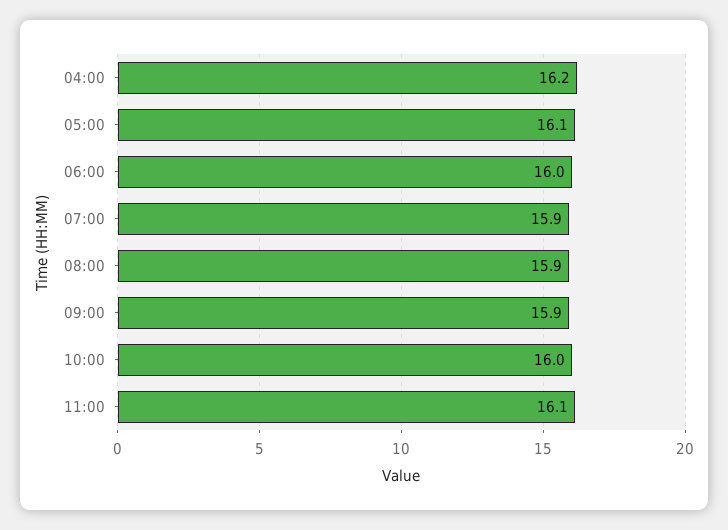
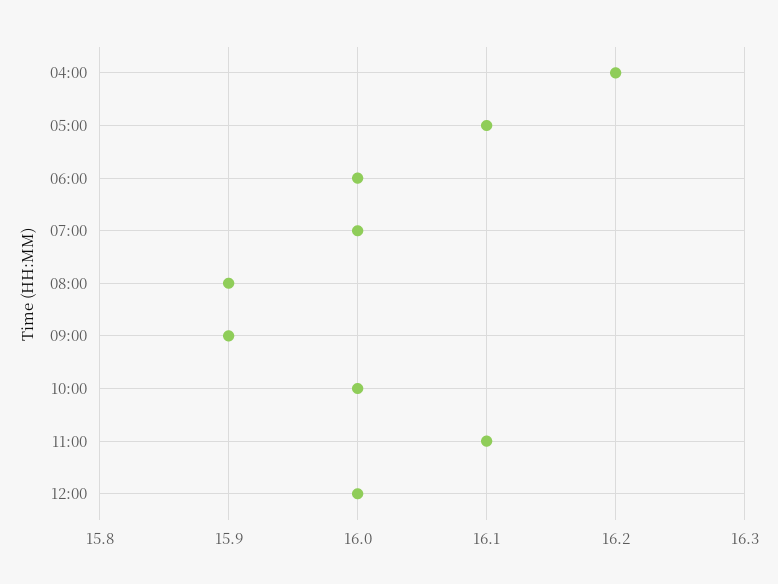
07:00: 15.9 -> 16
12:00: none -> 16

